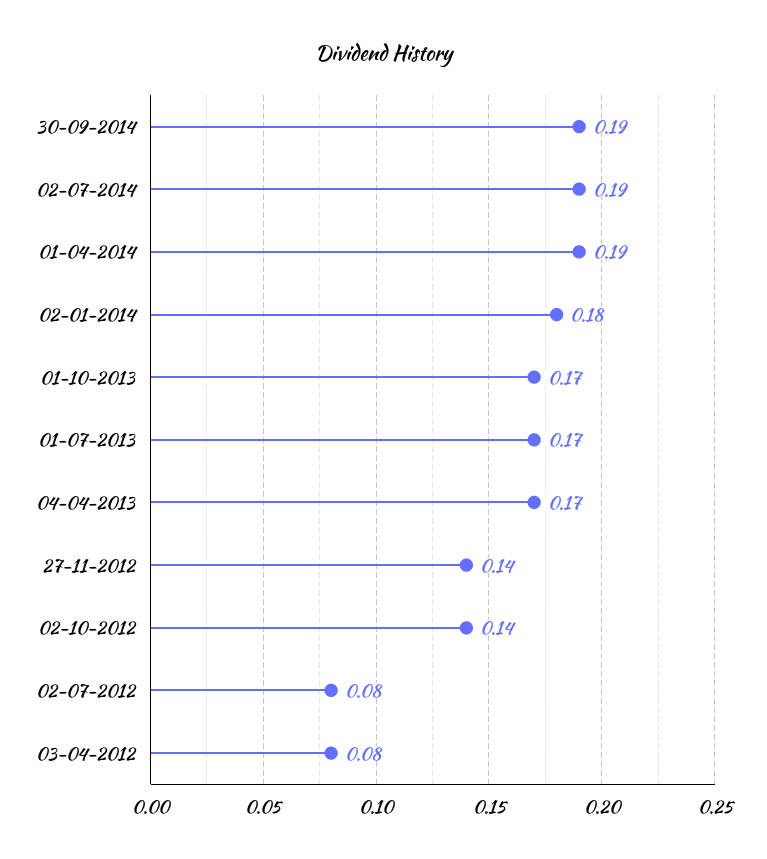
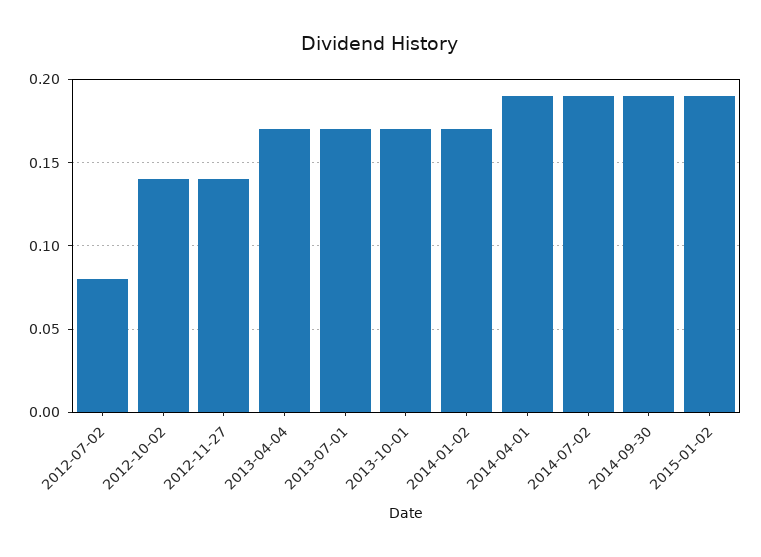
02-01-2014: 0.18 -> 0.17
03-04-2012: 0.08 -> none
2015-01-02: none -> 0.19

